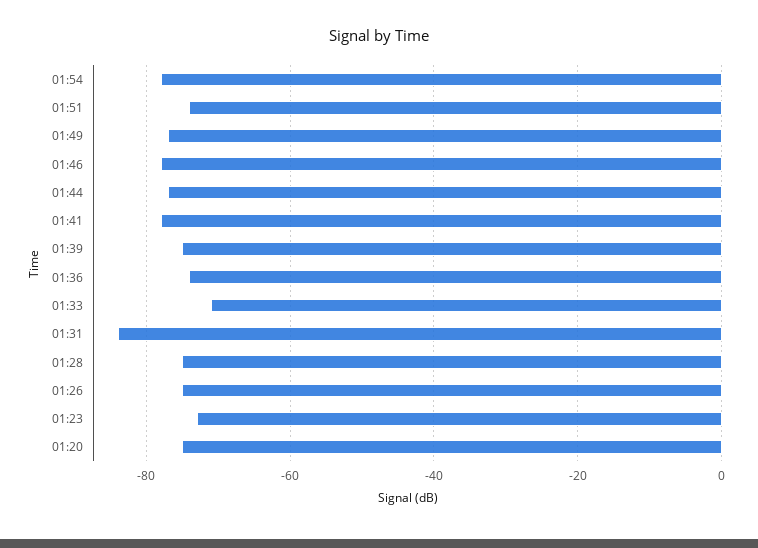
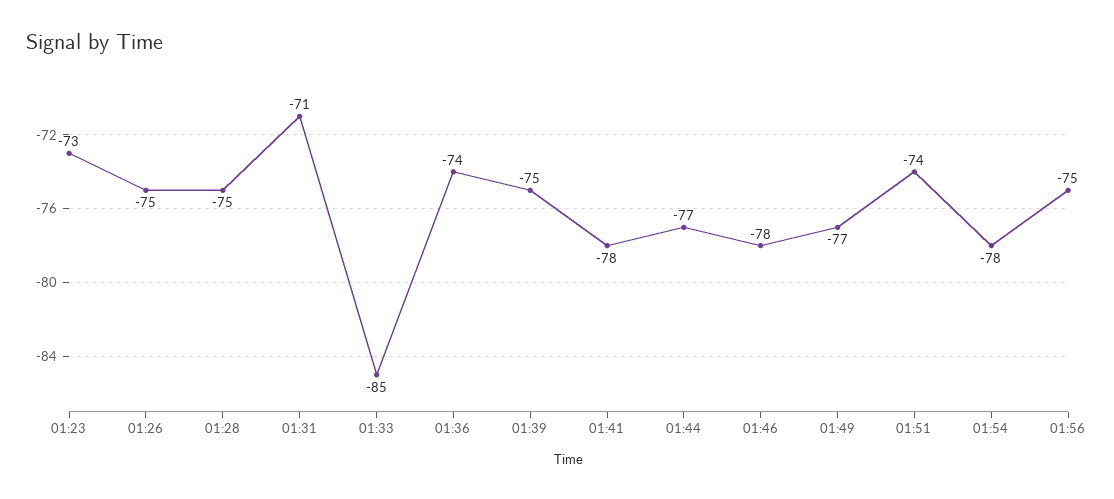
01:33: -70 -> -85
01:31: -85 -> -71
01:20: -75 -> none
01:56: none -> -75

